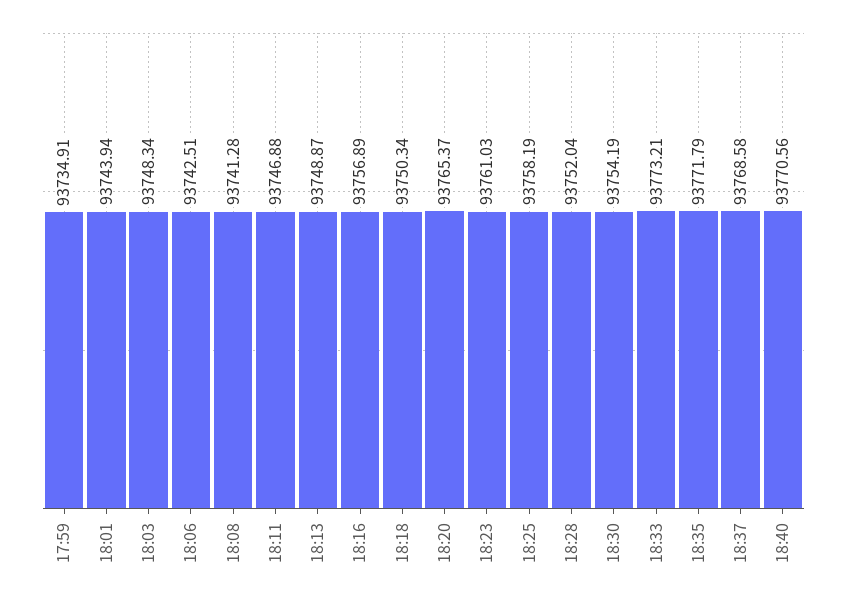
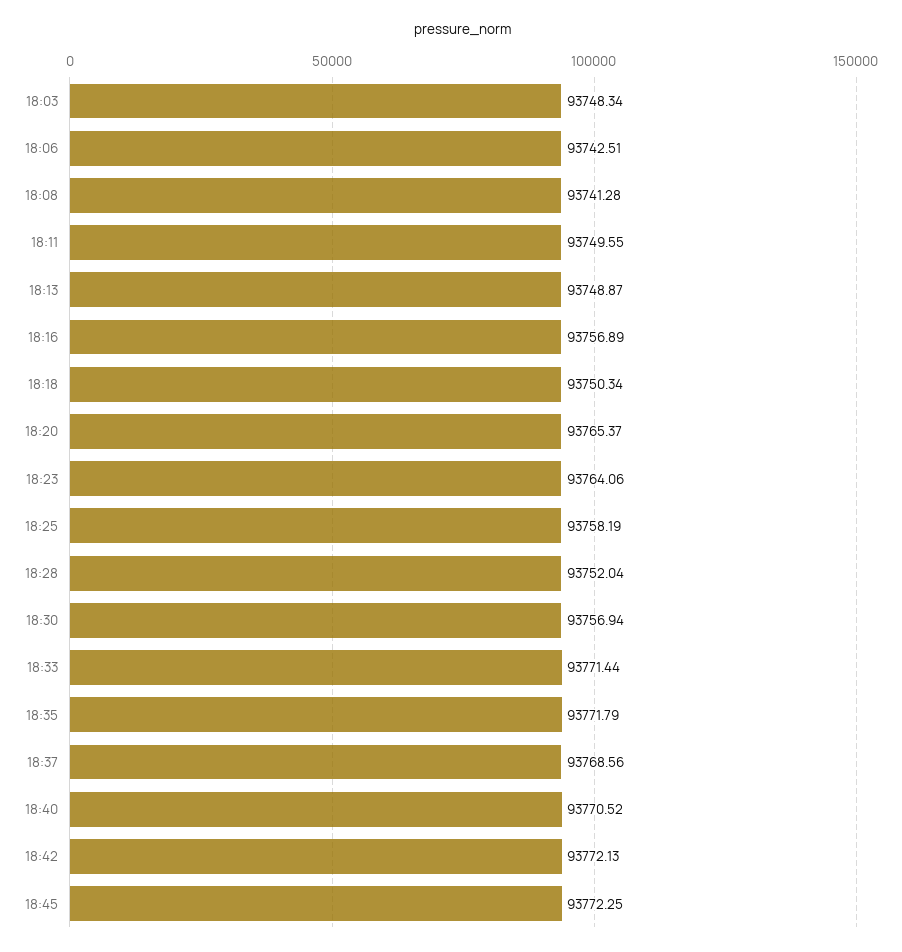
17:59: 93734.91 -> none
18:01: 93743.94 -> none
18:11: 93746.88 -> 93749.55
18:23: 93761.03 -> 93764.06
18:30: 93754.19 -> 93756.94
18:33: 93773.21 -> 93771.44
18:37: 93768.58 -> 93768.56
18:40: 93770.56 -> 93770.52
18:42: none -> 93772.13
18:45: none -> 93772.25

